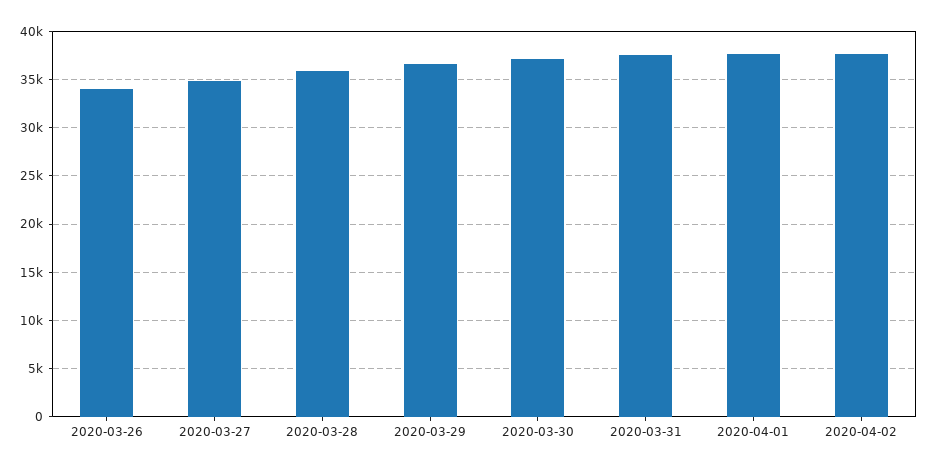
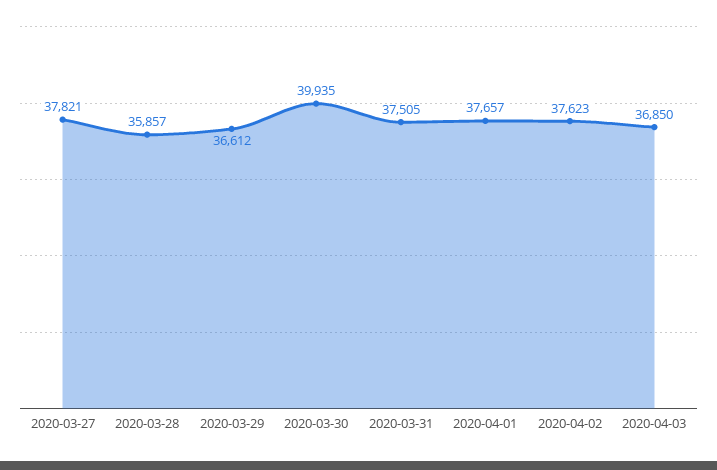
2020-03-26: 34000 -> none
2020-03-27: 35000 -> 37821
2020-03-30: 37000 -> 39935
2020-04-03: none -> 36850

